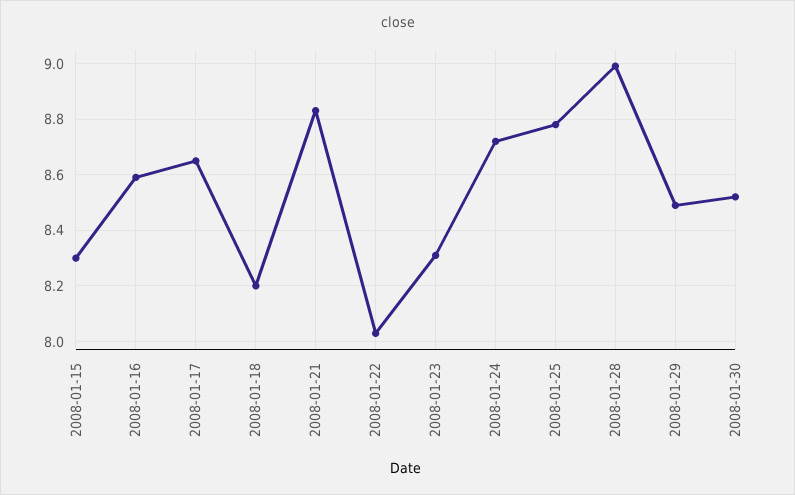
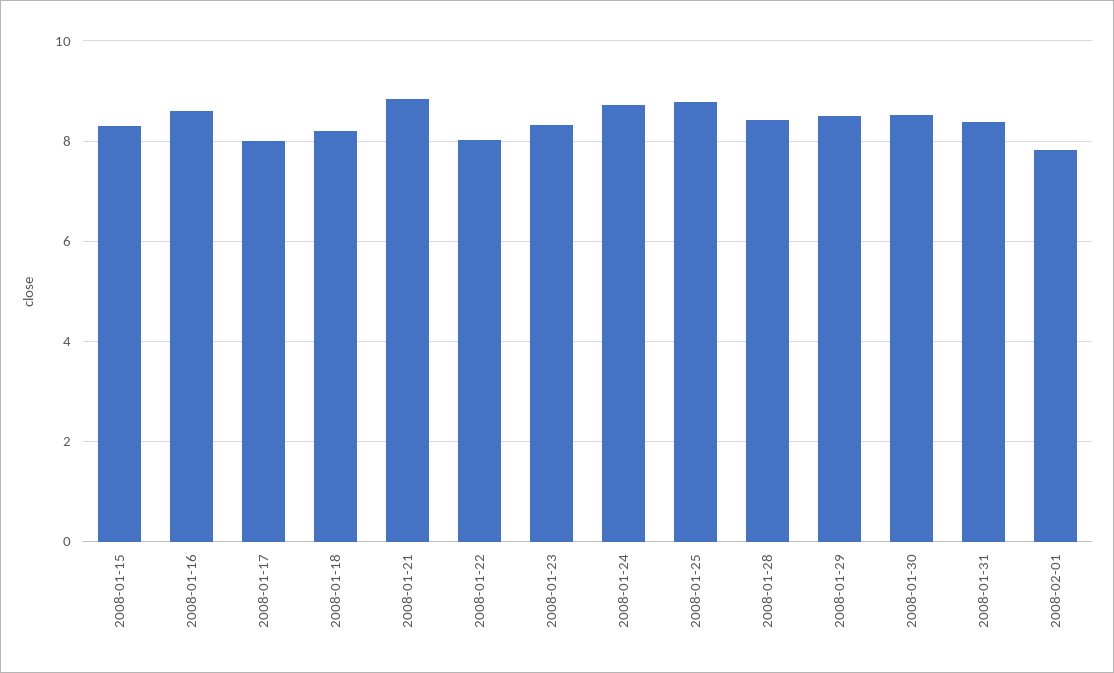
2008-01-17: 8.65 -> 8
2008-01-28: 9 -> 8.4
2008-01-31: none -> 8.4
2008-02-01: none -> 7.8

